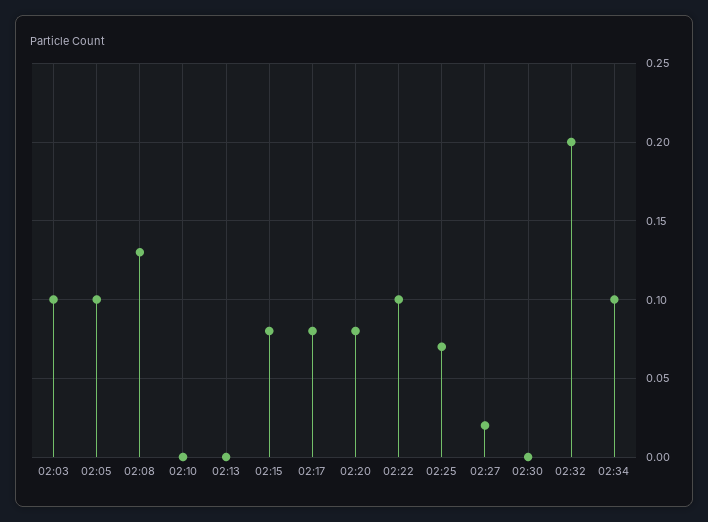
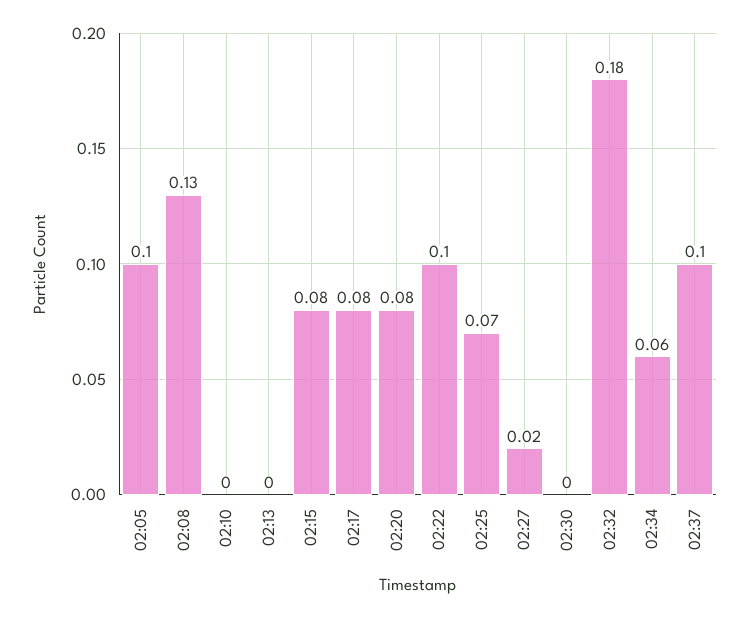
02:03: 0.1 -> none
02:32: 0.2 -> 0.18
02:34: 0.1 -> 0.06
02:37: none -> 0.1

